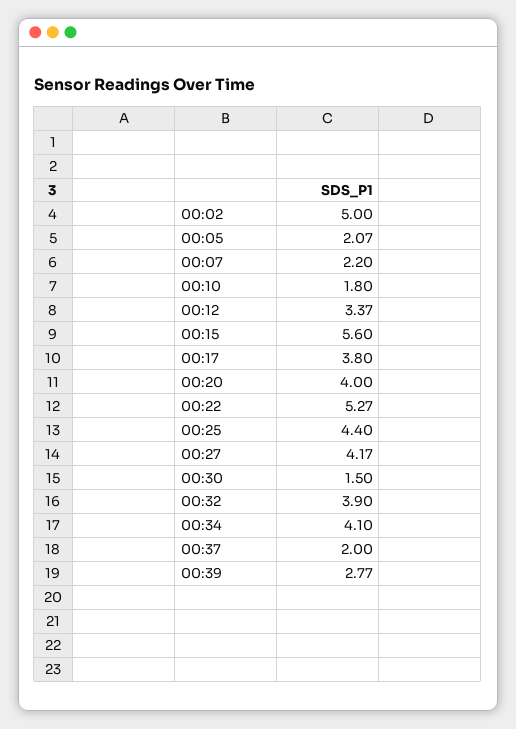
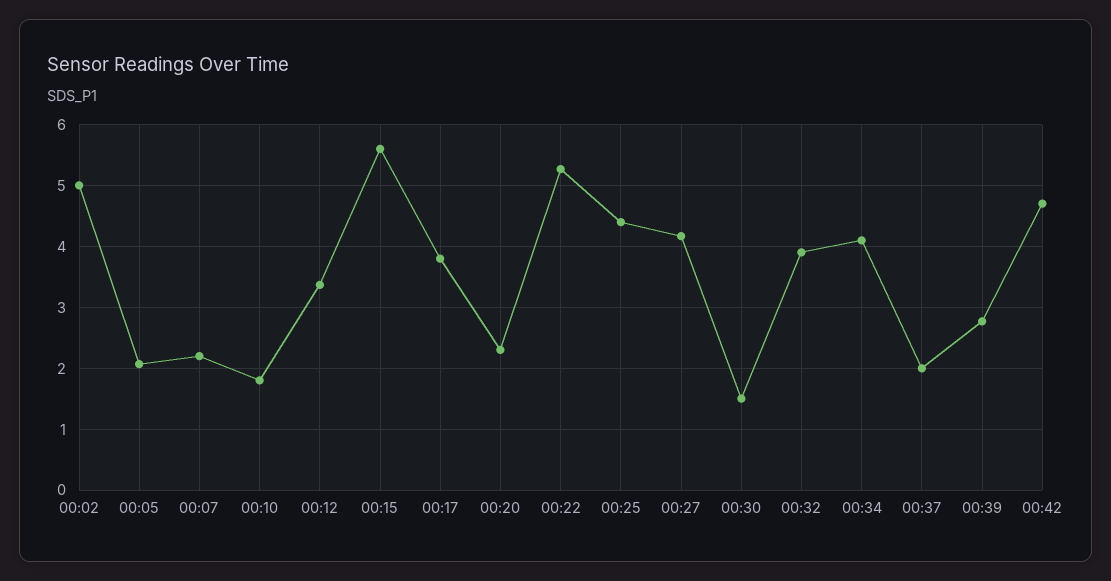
00:20: 4 -> 2.3
00:42: none -> 4.7

